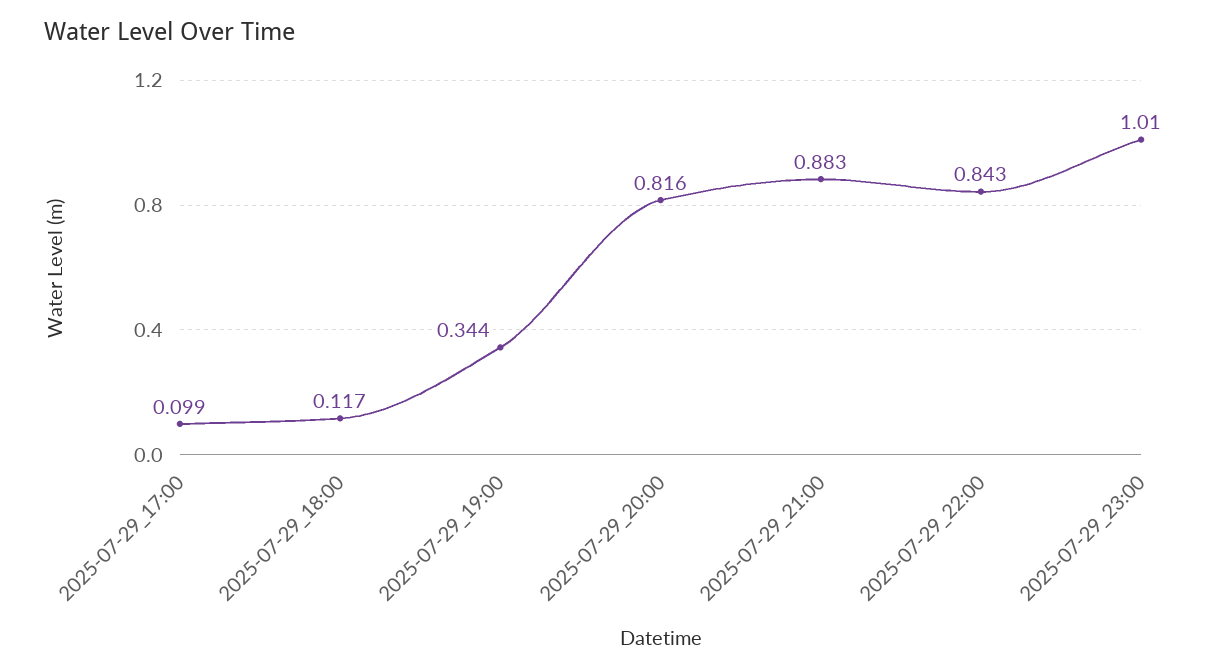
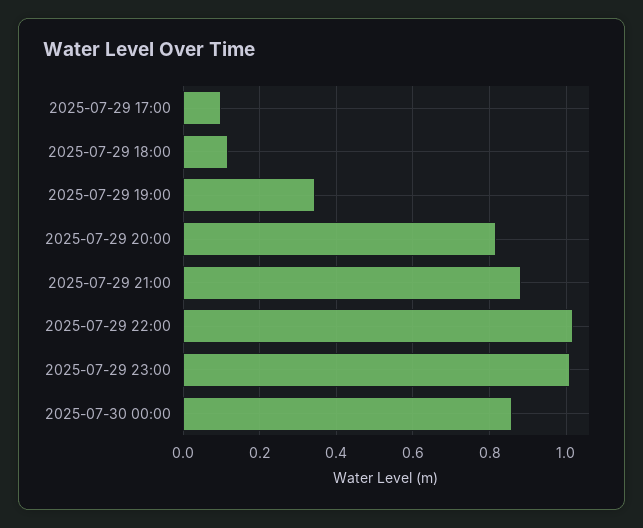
2025-07-29_22:00: 0.843 -> 1.02
2025-07-30 00:00: none -> 0.86

